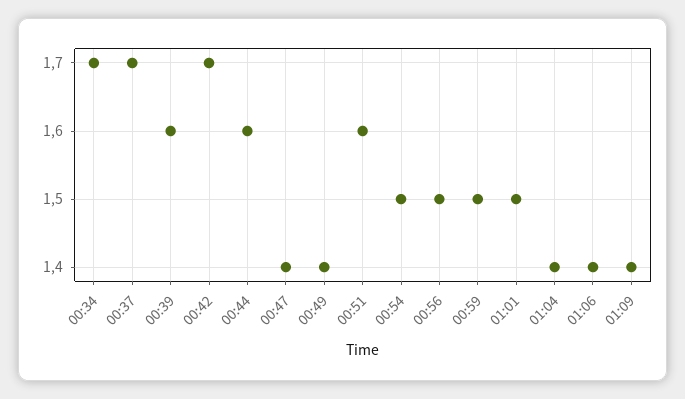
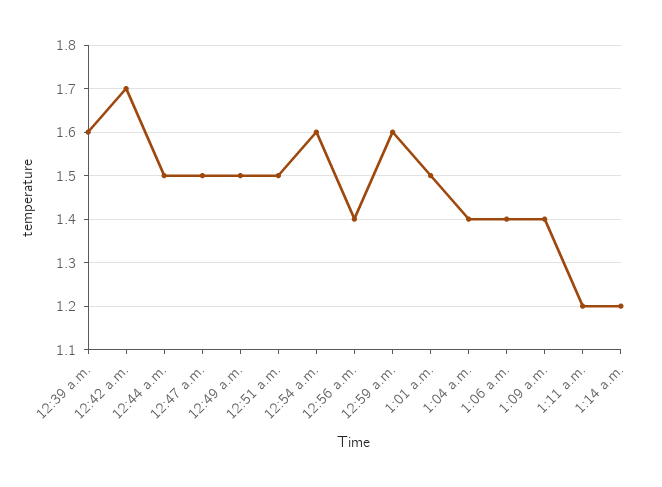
00:34: 1.7 -> none
00:37: 1.7 -> none
00:44: 1.6 -> 1.5
00:47: 1.4 -> 1.5
00:49: 1.4 -> 1.5
00:51: 1.6 -> 1.5
00:54: 1.5 -> 1.6
00:56: 1.5 -> 1.4
00:59: 1.5 -> 1.6
1:11 a.m.: none -> 1.2
1:14 a.m.: none -> 1.2

